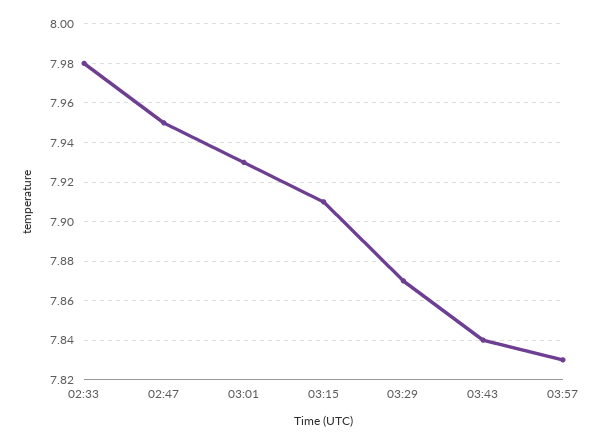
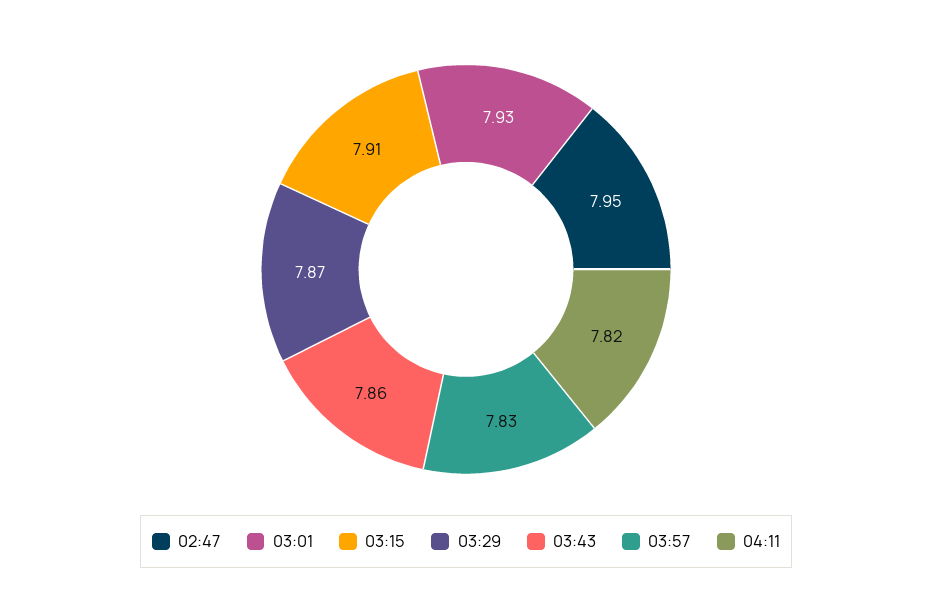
02:33: 7.98 -> none
03:43: 7.84 -> 7.86
04:11: none -> 7.82

